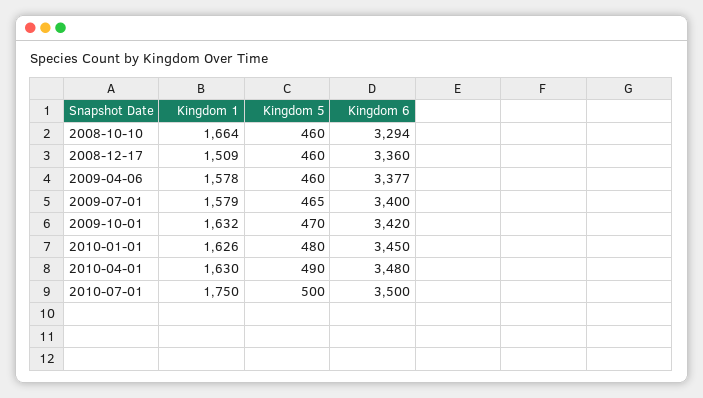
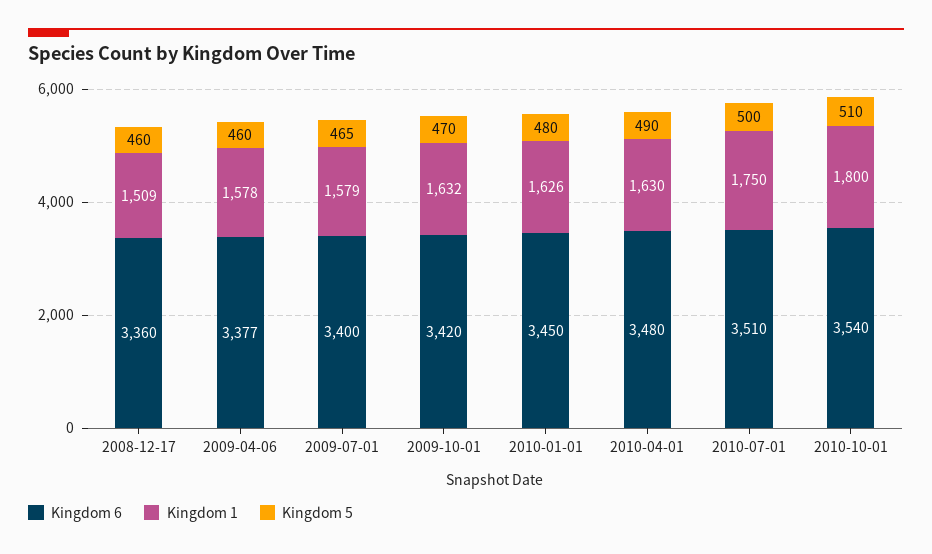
Kingdom 1, 2008-10-10: 1664 -> none
Kingdom 5, 2008-10-10: 460 -> none
Kingdom 6, 2008-10-10: 3294 -> none
Kingdom 6, 2010-07-01: 3500 -> 3510
Kingdom 6, 2010-10-01: none -> 3540
Kingdom 1, 2010-10-01: none -> 1800
Kingdom 5, 2010-10-01: none -> 510

